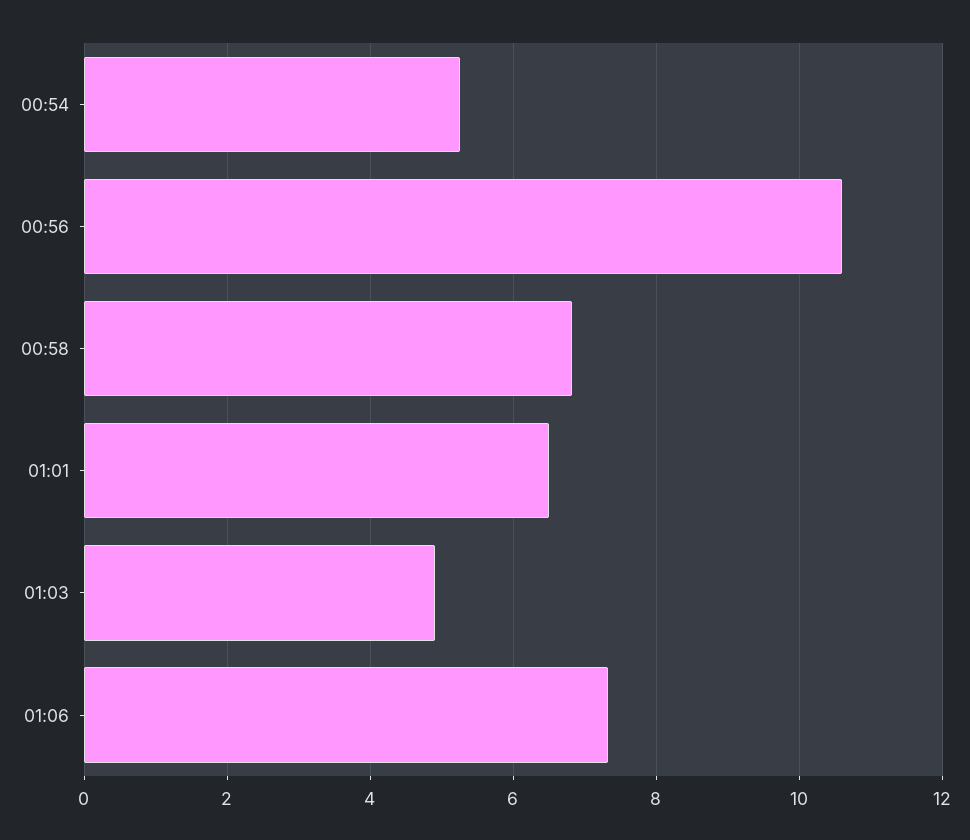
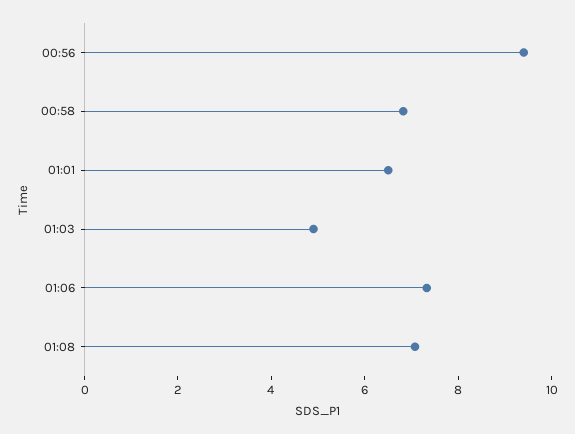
00:54: 5.2 -> none
00:56: 10.6 -> 9.5
01:08: none -> 7

